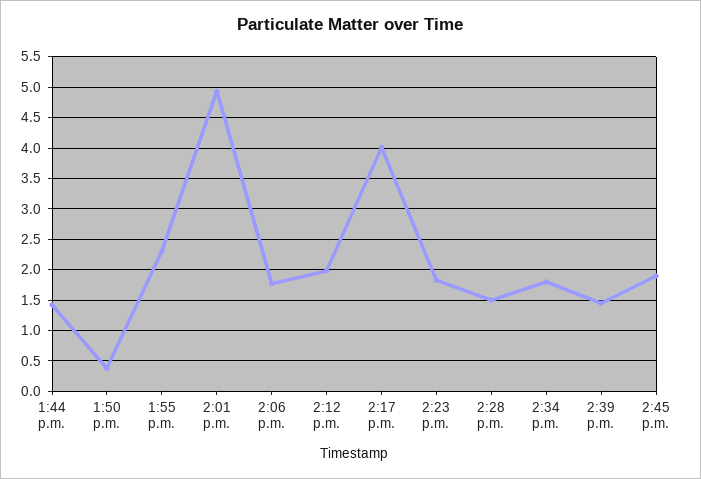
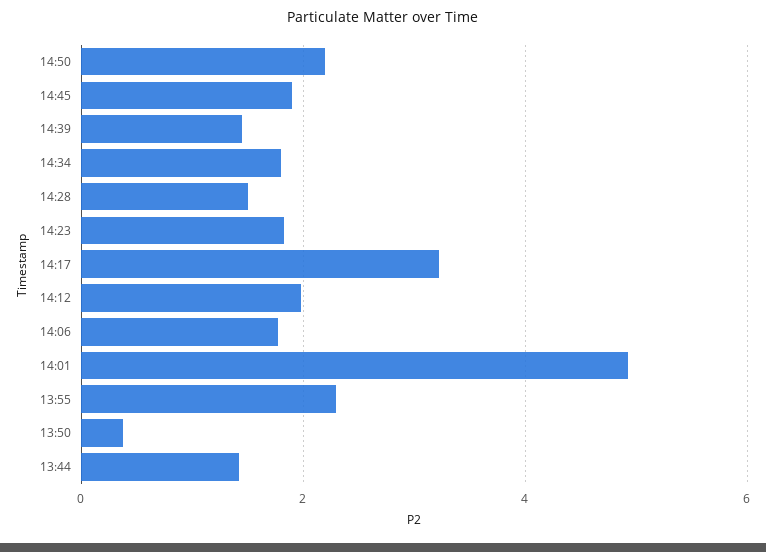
2:17 p.m.: 4 -> 3.2
14:50: none -> 2.2

